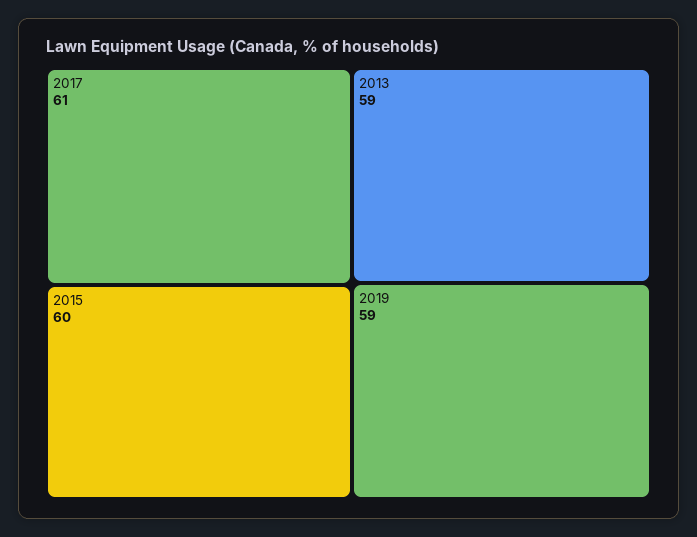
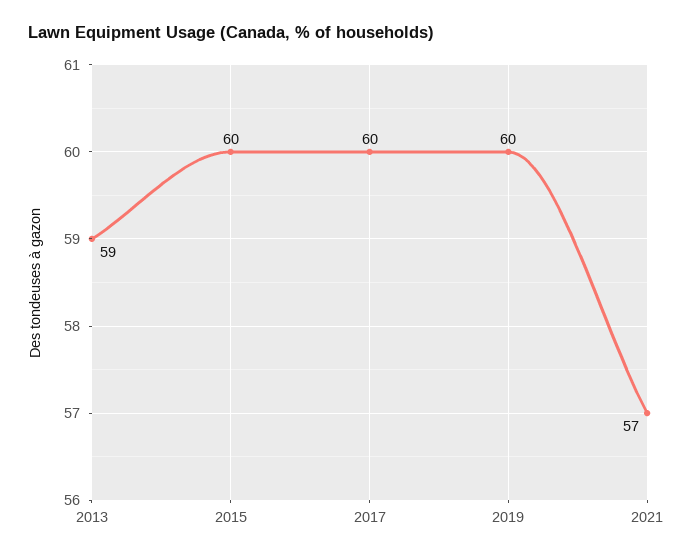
2017: 61 -> 60
2019: 59 -> 60
2021: none -> 57

